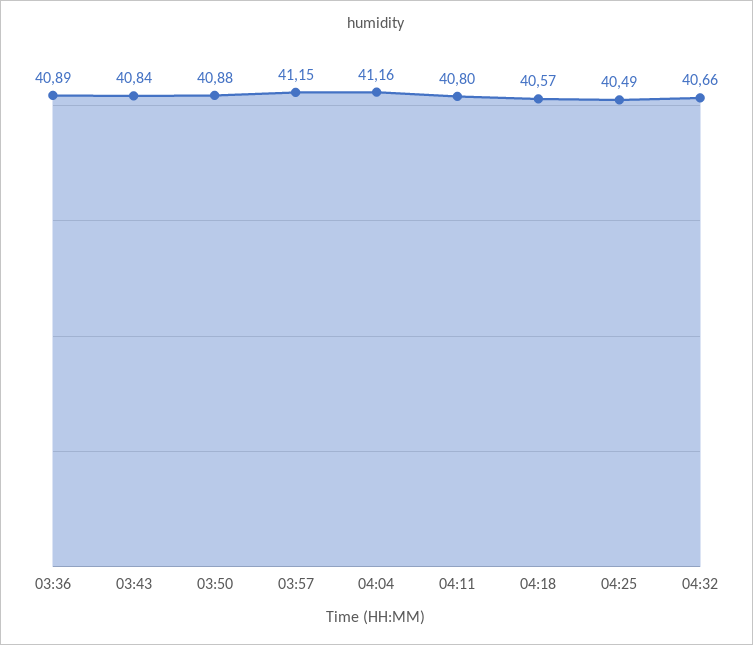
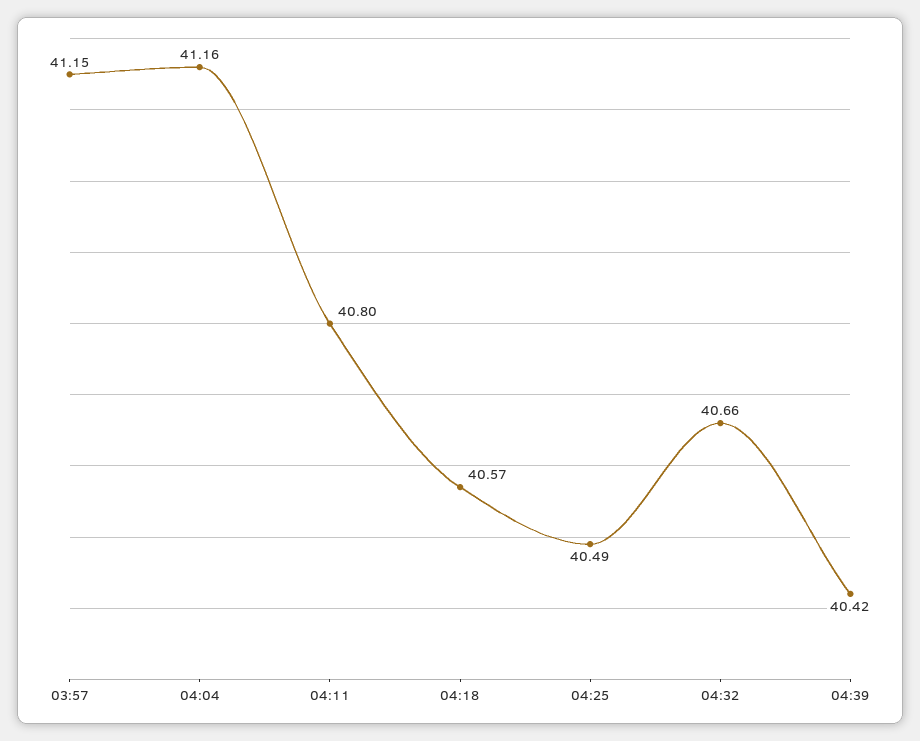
03:36: 40.89 -> none
03:43: 40.84 -> none
03:50: 40.88 -> none
04:39: none -> 40.42

